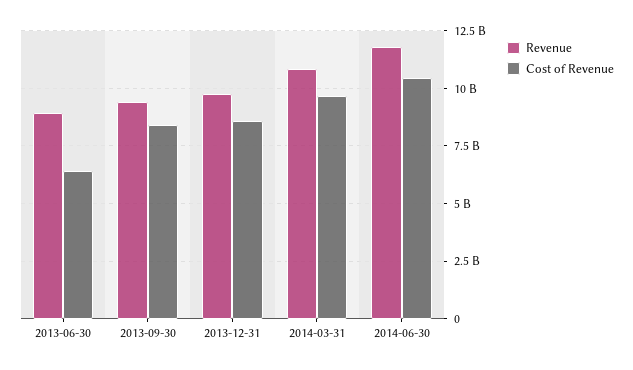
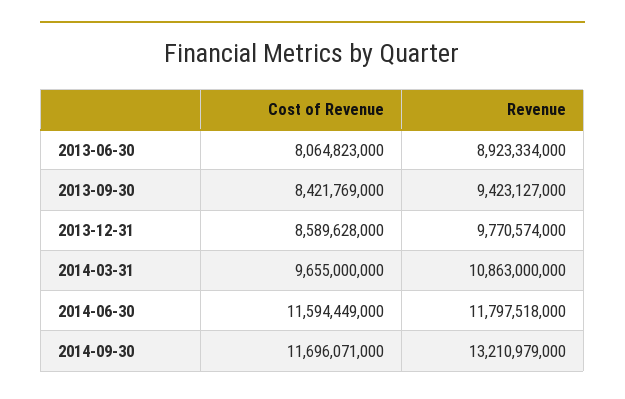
Cost of Revenue, 2013-06-30: 6500000000 -> 8064823000
Cost of Revenue, 2014-06-30: 10500000000 -> 11594449000
Cost of Revenue, 2014-09-30: none -> 11696071000
Revenue, 2014-09-30: none -> 13210979000

